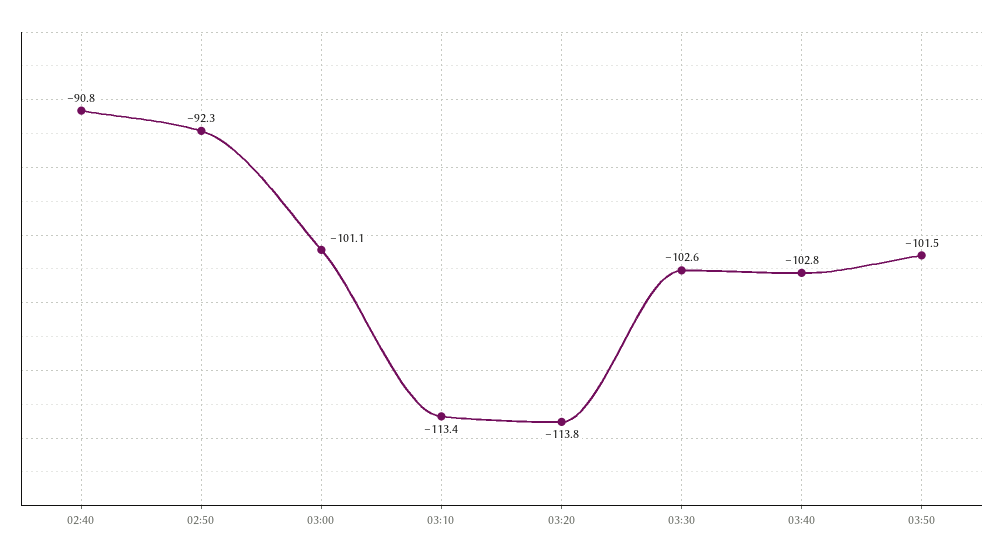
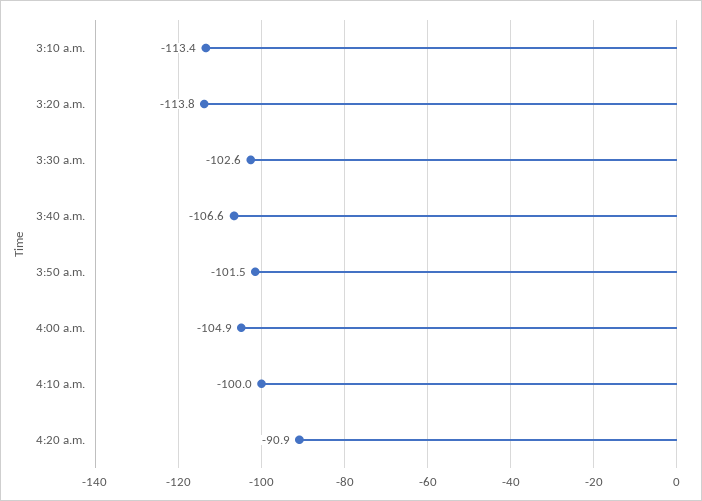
02:40: -90.8 -> none
02:50: -92.3 -> none
03:00: -101.1 -> none
03:40: -102.8 -> -106.6
4:00 a.m.: none -> -104.9
4:10 a.m.: none -> -100
4:20 a.m.: none -> -90.9

